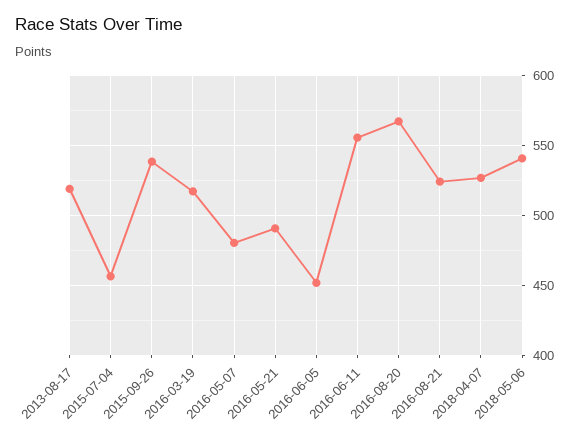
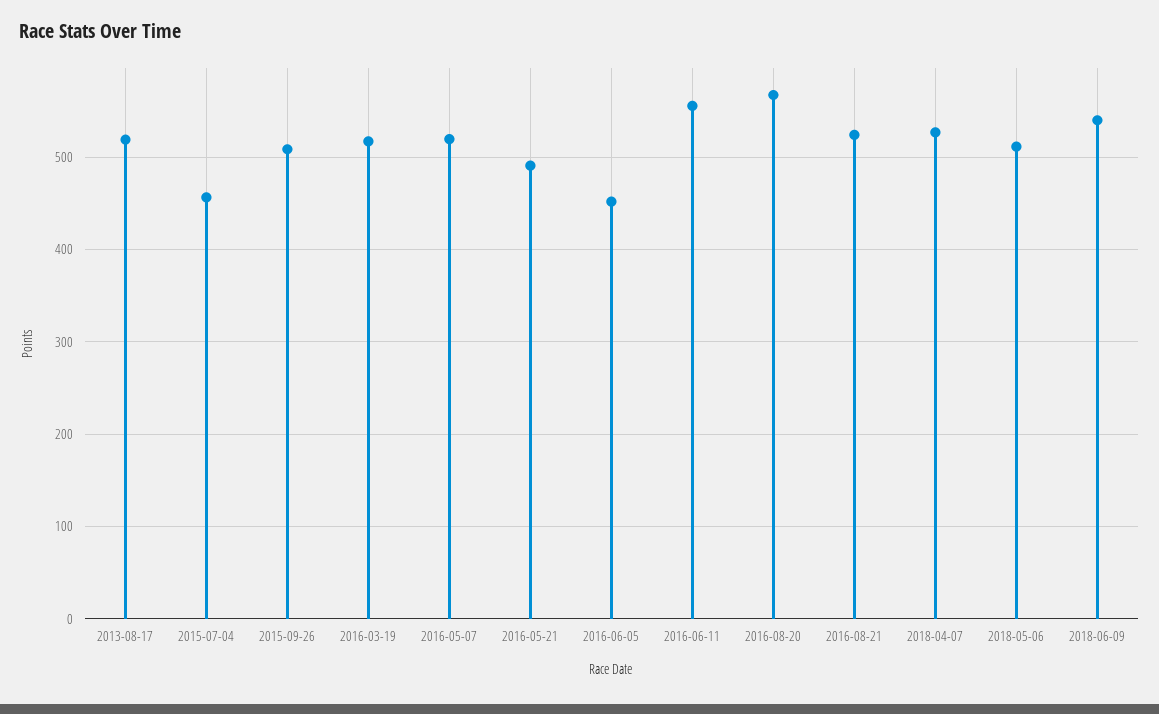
2015-09-26: 540 -> 510
2016-05-07: 480 -> 520
2018-05-06: 540 -> 510
2018-06-09: none -> 540

